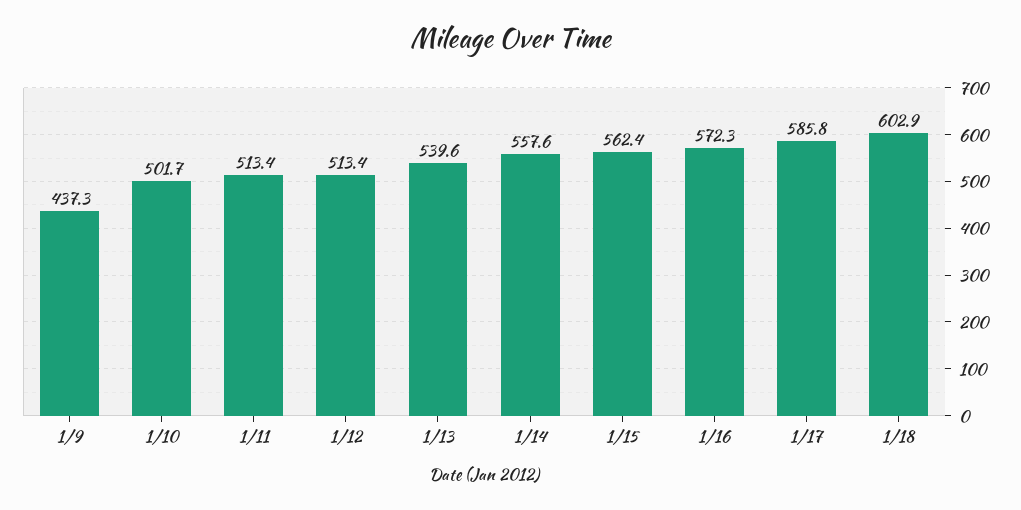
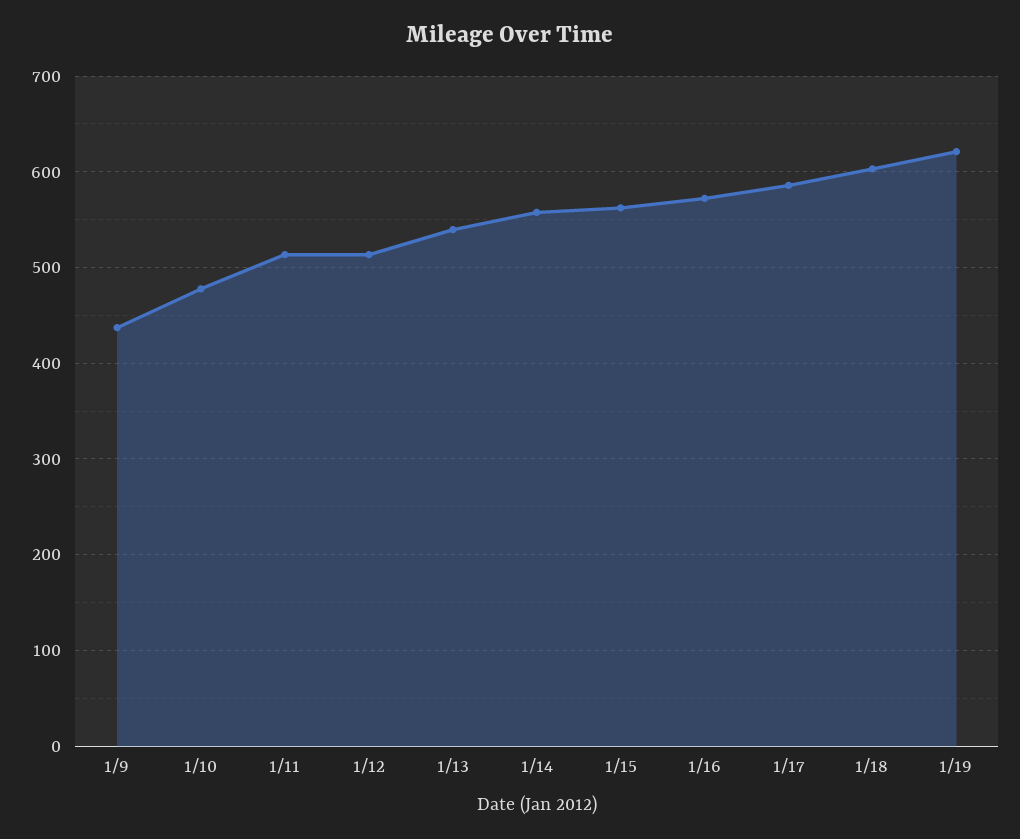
1/10: 501.7 -> 480
1/19: none -> 620

